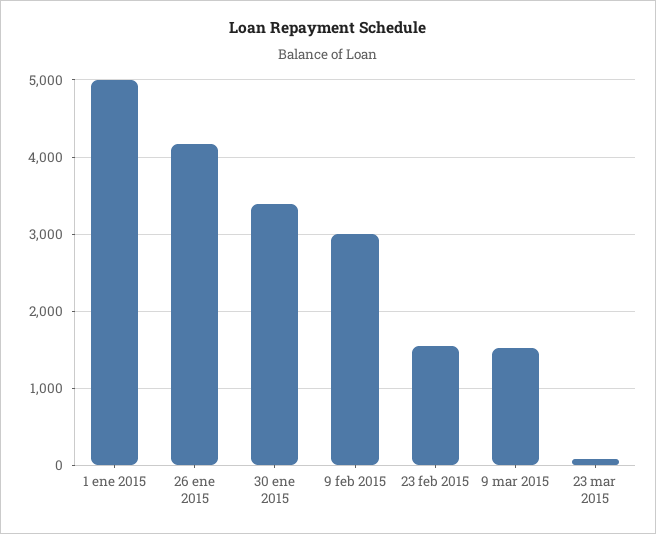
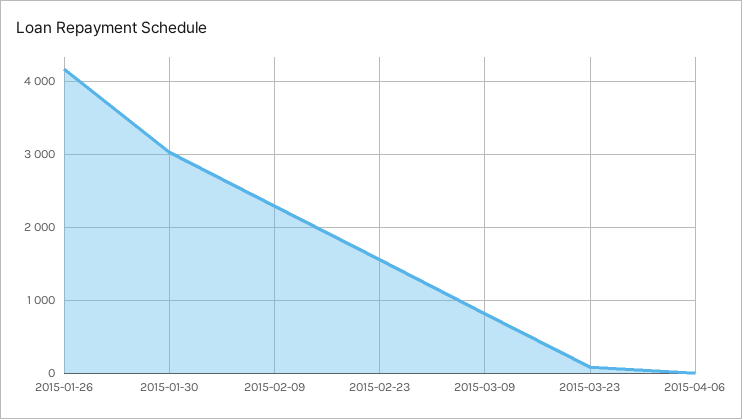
1 ene 2015: 5000 -> none
30 ene 2015: 3400 -> 3000
9 feb 2015: 3000 -> 2300
9 mar 2015: 1500 -> 800
2015-04-06: none -> 0

